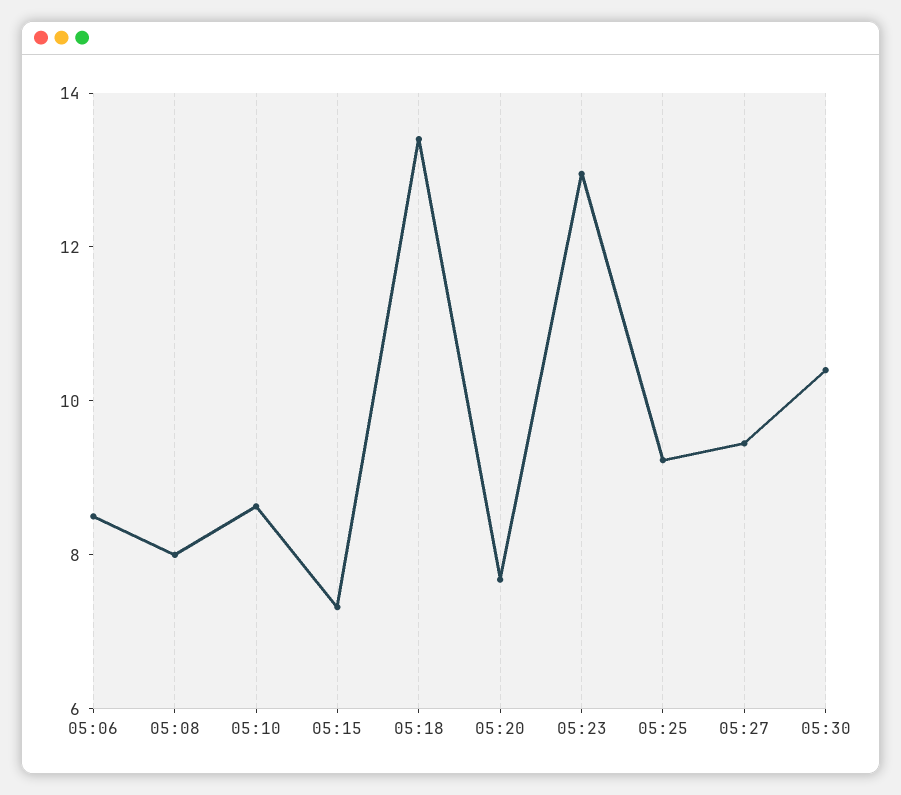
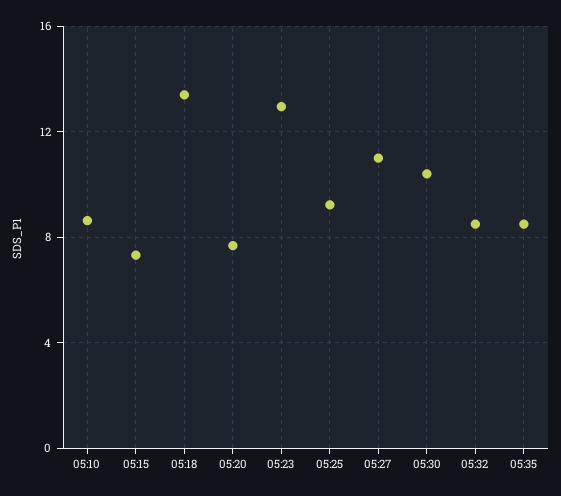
05:06: 8.5 -> none
05:08: 8 -> none
05:27: 9.5 -> 11
05:32: none -> 8.5
05:35: none -> 8.5

